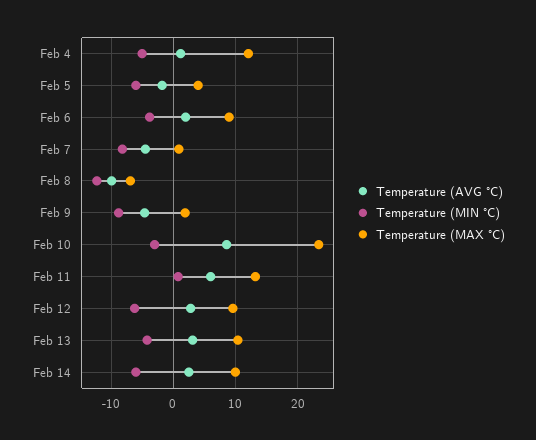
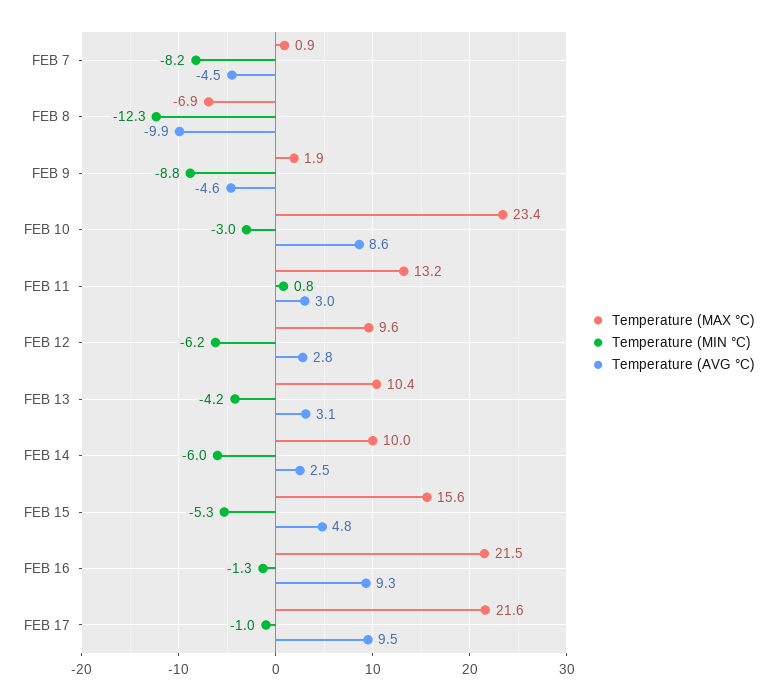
Temperature (AVG °C), Feb 4: 1 -> none
Temperature (MIN °C), Feb 4: -5 -> none
Temperature (MAX °C), Feb 4: 12 -> none
Temperature (AVG °C), Feb 5: -2 -> none
Temperature (MIN °C), Feb 5: -6 -> none
Temperature (MAX °C), Feb 5: 4 -> none
Temperature (AVG °C), Feb 6: 2 -> none
Temperature (MIN °C), Feb 6: -4 -> none
Temperature (MAX °C), Feb 6: 9 -> none
Temperature (AVG °C), Feb 11: 6 -> 3
Temperature (MAX °C), FEB 15: none -> 15.6
Temperature (MIN °C), FEB 15: none -> -5.3
Temperature (AVG °C), FEB 15: none -> 4.8
Temperature (MAX °C), FEB 16: none -> 21.5
Temperature (MIN °C), FEB 16: none -> -1.3
Temperature (AVG °C), FEB 16: none -> 9.3
Temperature (MAX °C), FEB 17: none -> 21.6
Temperature (MIN °C), FEB 17: none -> -1
Temperature (AVG °C), FEB 17: none -> 9.5

